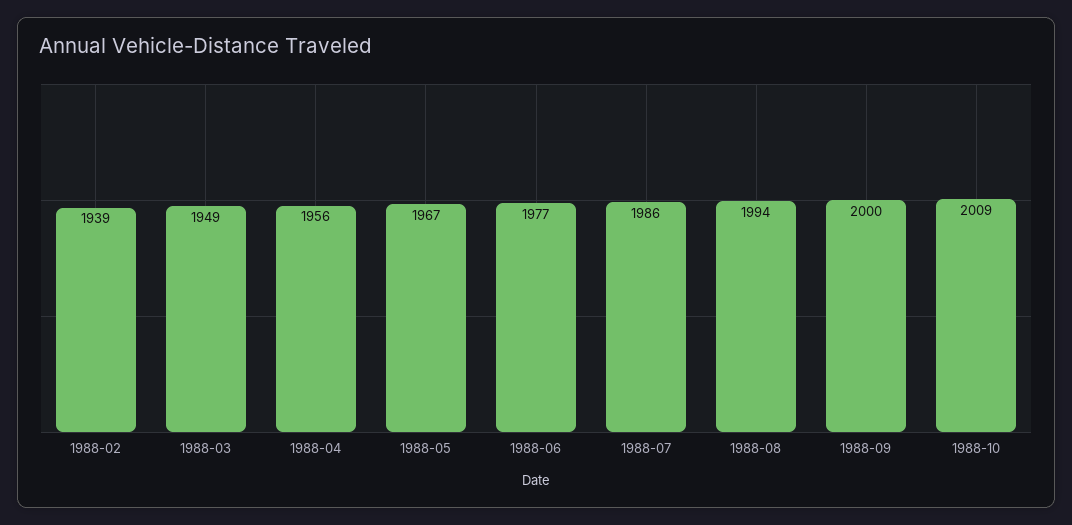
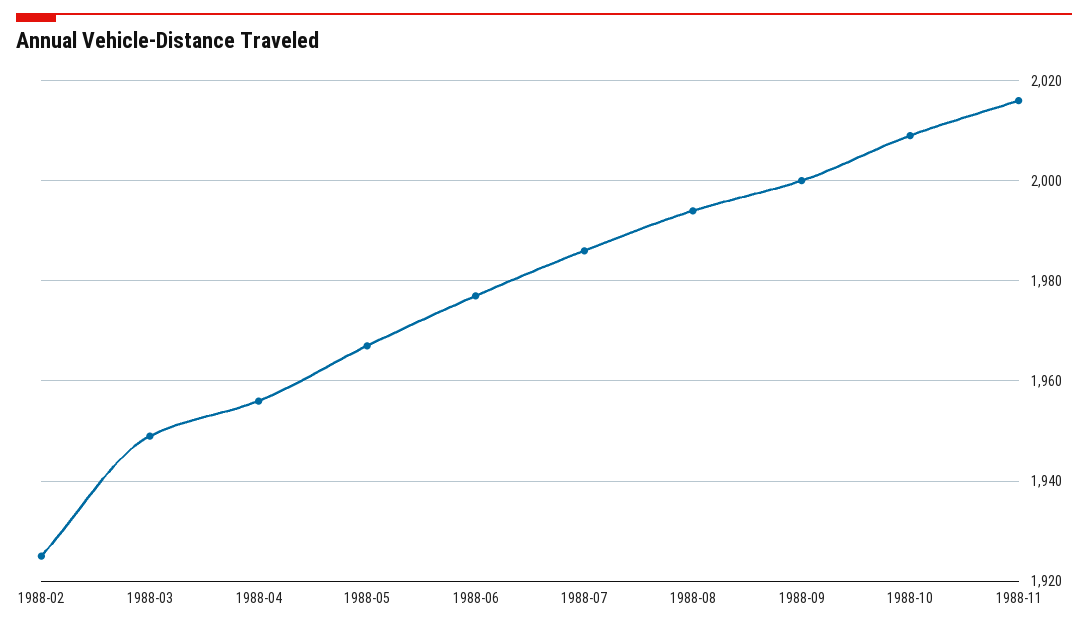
1988-02: 1939 -> 1925
1988-11: none -> 2015

